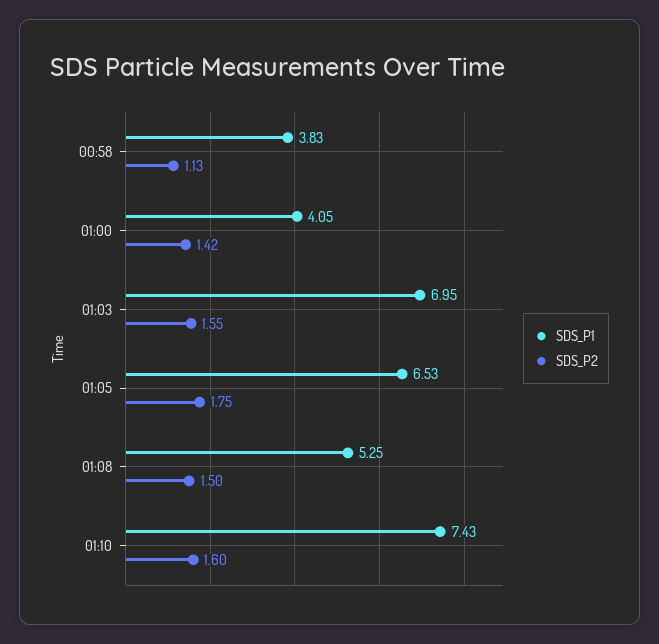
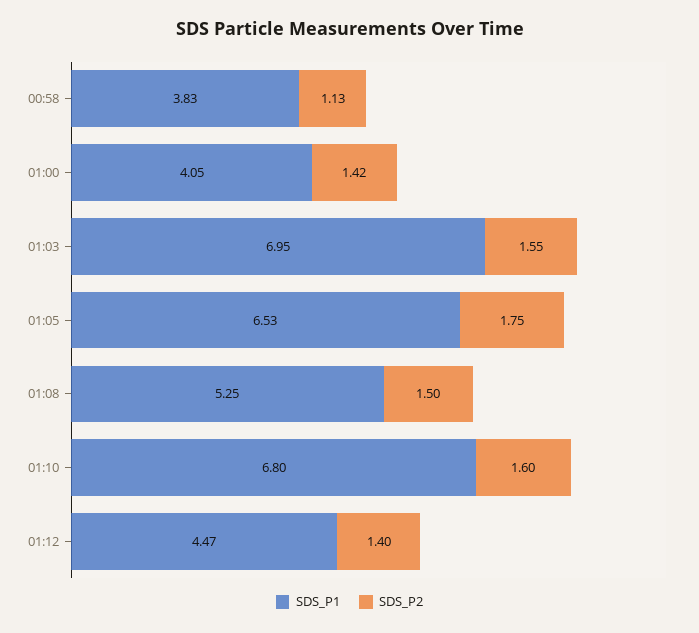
SDS_P1, 01:10: 7.43 -> 6.8
SDS_P1, 01:12: none -> 4.47
SDS_P2, 01:12: none -> 1.4

